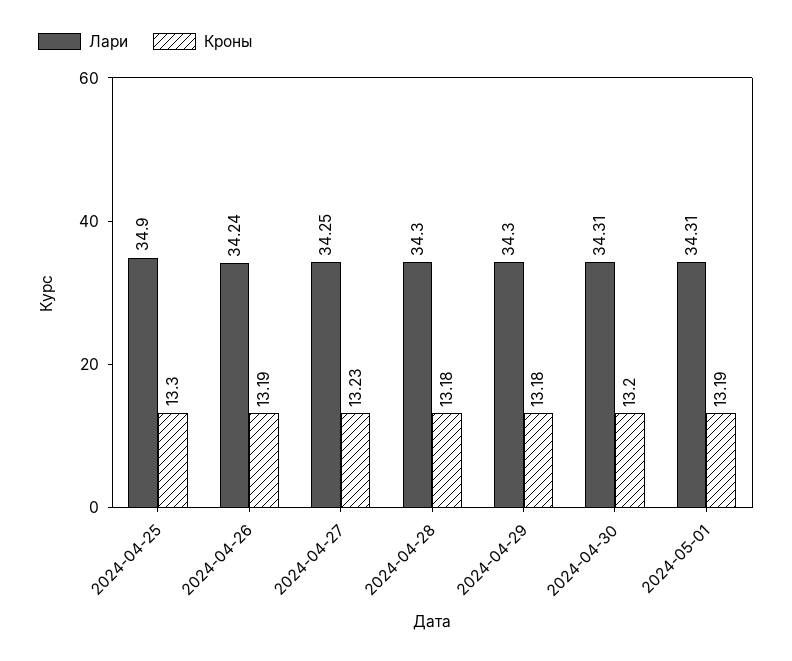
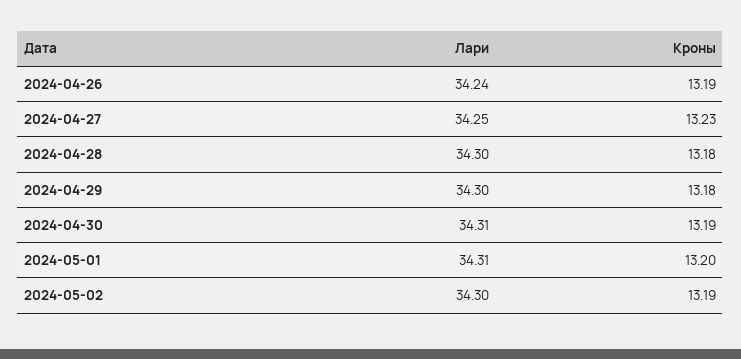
Лари, 2024-04-25: 34.9 -> none
Кроны, 2024-04-25: 13.3 -> none
Кроны, 2024-04-30: 13.2 -> 13.19
Кроны, 2024-05-01: 13.19 -> 13.2
Лари, 2024-05-02: none -> 34.3
Кроны, 2024-05-02: none -> 13.19

